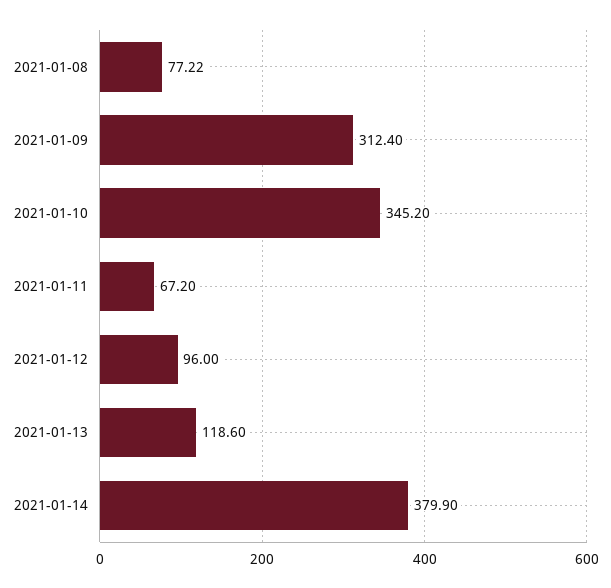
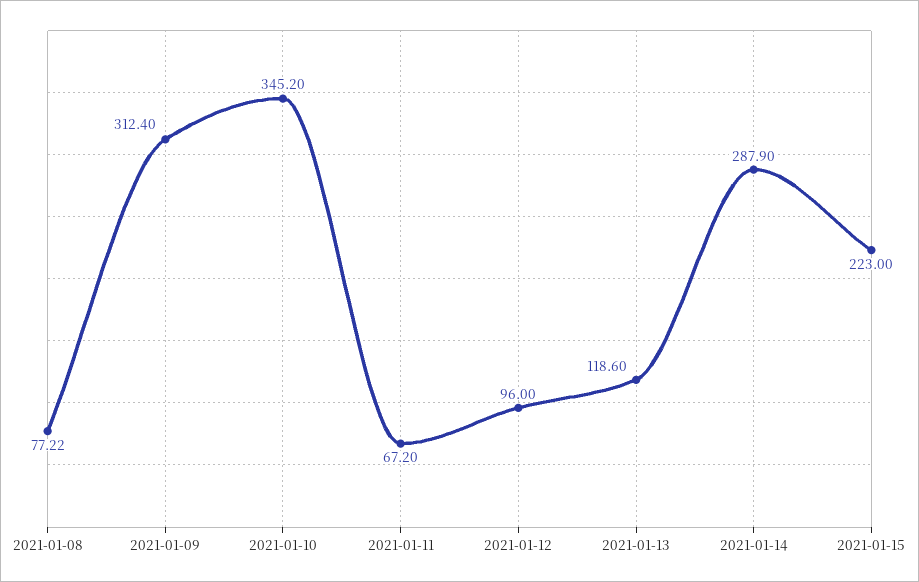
2021-01-14: 379.9 -> 287.9
2021-01-15: none -> 223

